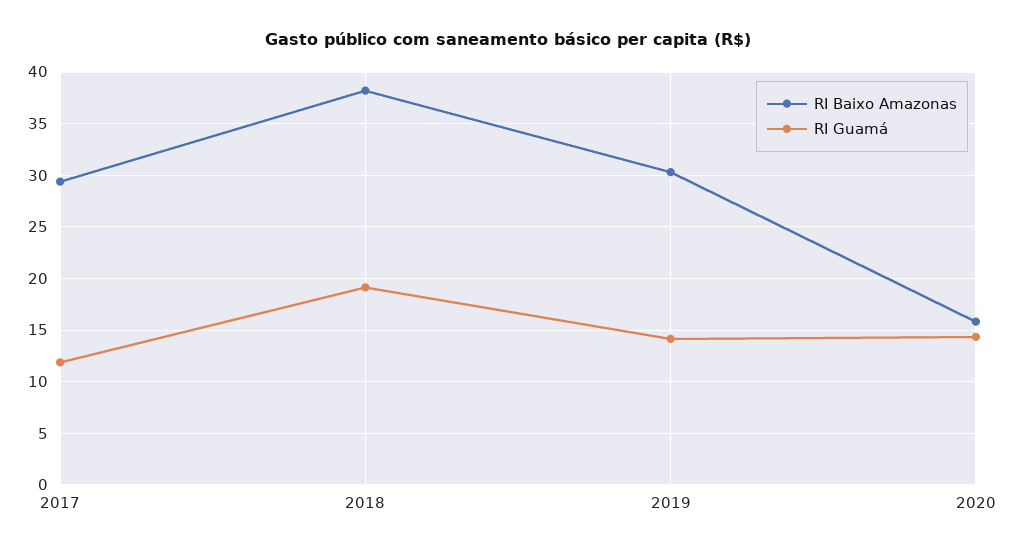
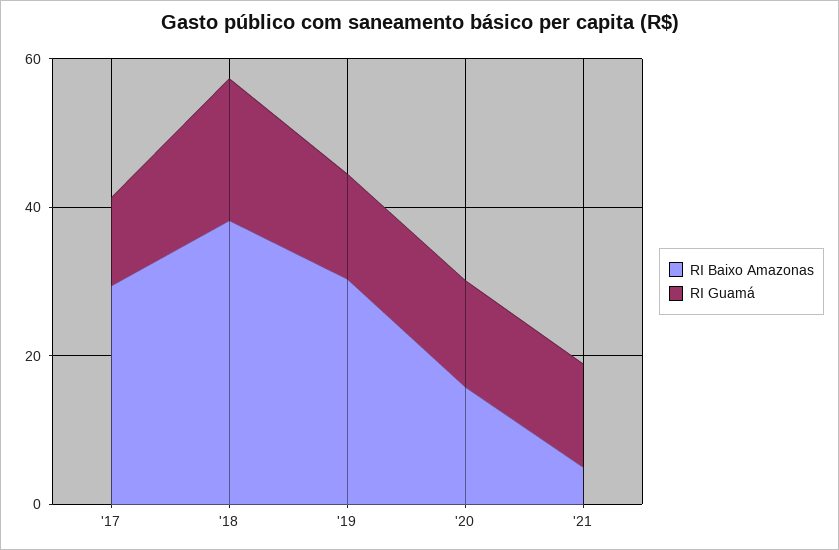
RI Baixo Amazonas, '21: none -> 5
RI Guamá, '21: none -> 15

